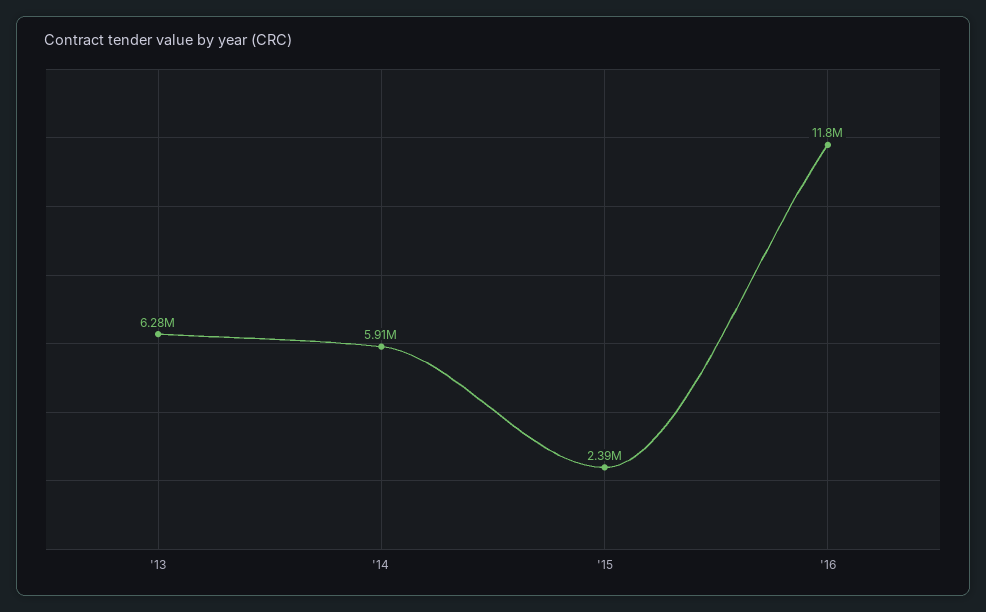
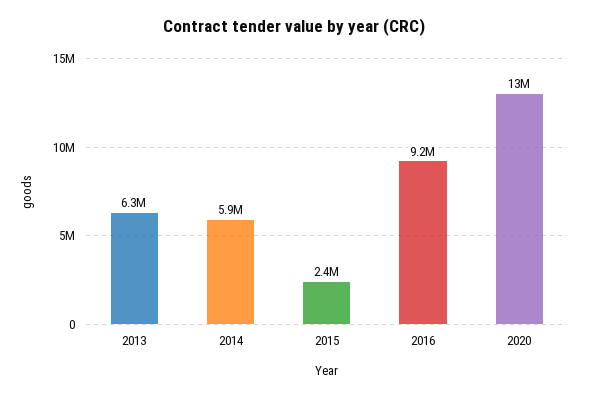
'16: 11800000 -> 9200000
2020: none -> 13000000

